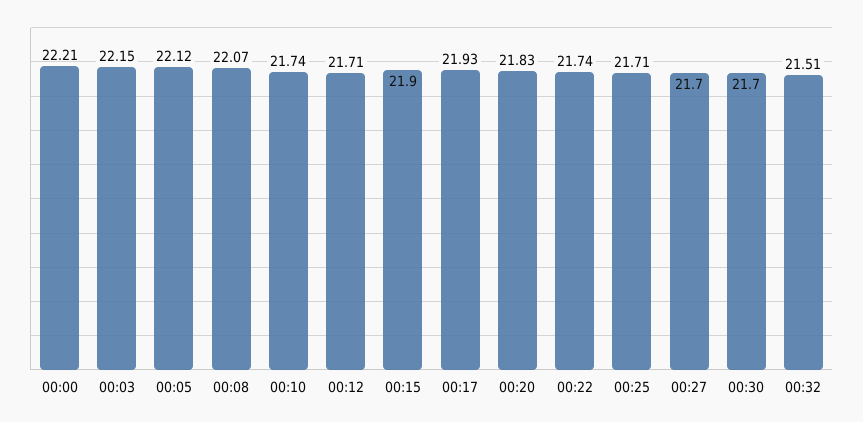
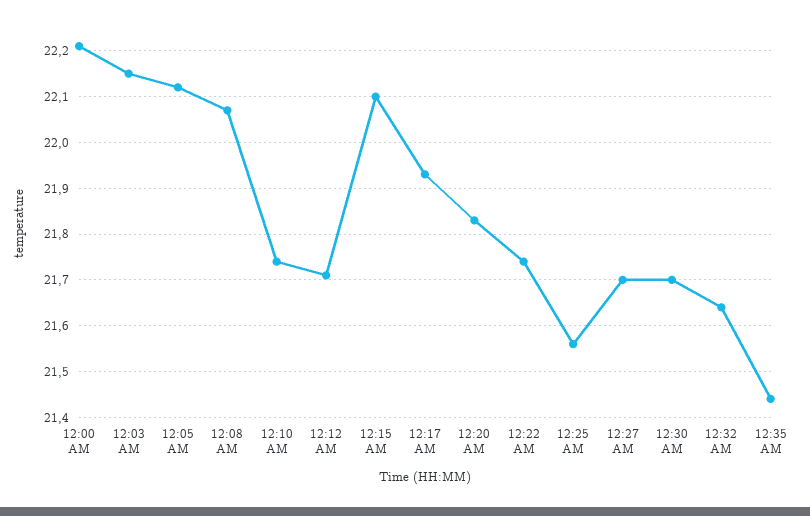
00:15: 21.9 -> 22.1
00:25: 21.71 -> 21.55
00:32: 21.51 -> 21.65
12:35 AM: none -> 21.45

